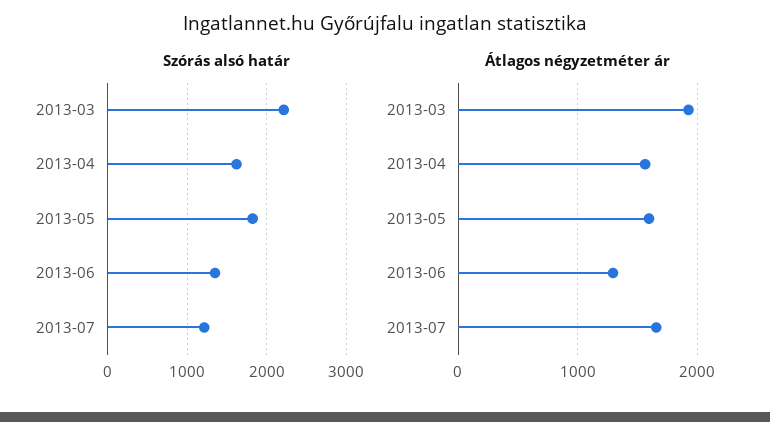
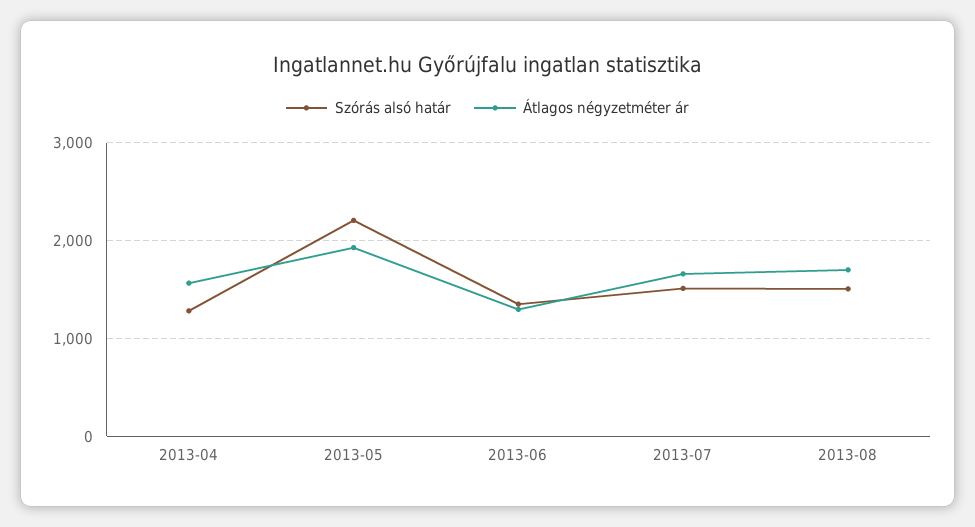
Szórás alsó határ, 2013-03: 2200 -> none
Szórás alsó határ, 2013-04: 1600 -> 1300
Szórás alsó határ, 2013-05: 1800 -> 2200
Szórás alsó határ, 2013-07: 1200 -> 1500
Átlagos négyzetméter ár, 2013-03: 1900 -> none
Átlagos négyzetméter ár, 2013-05: 1600 -> 1900
Szórás alsó határ, 2013-08: none -> 1500
Átlagos négyzetméter ár, 2013-08: none -> 1700

